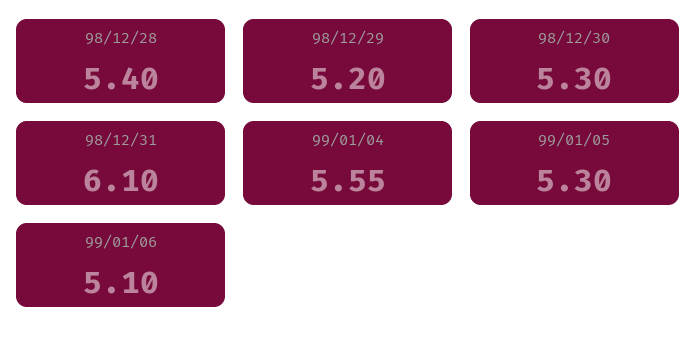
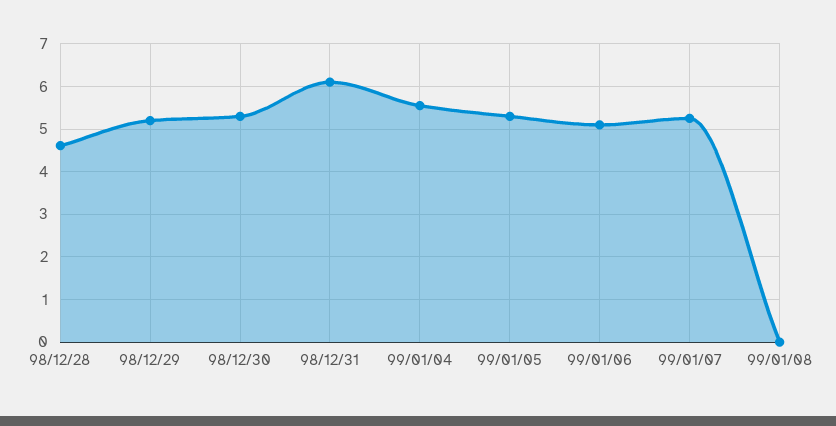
98/12/28: 5.4 -> 4.6
99/01/07: none -> 5.2
99/01/08: none -> 0

